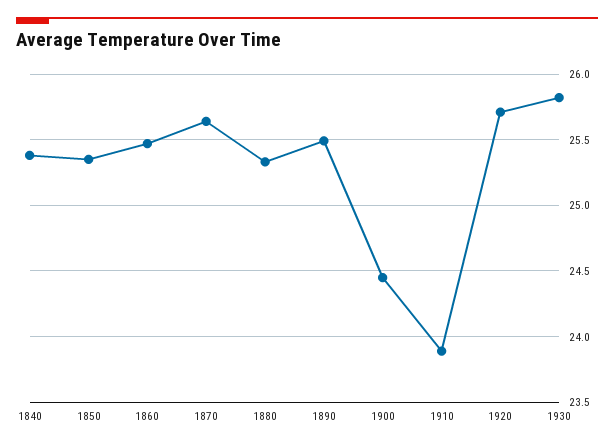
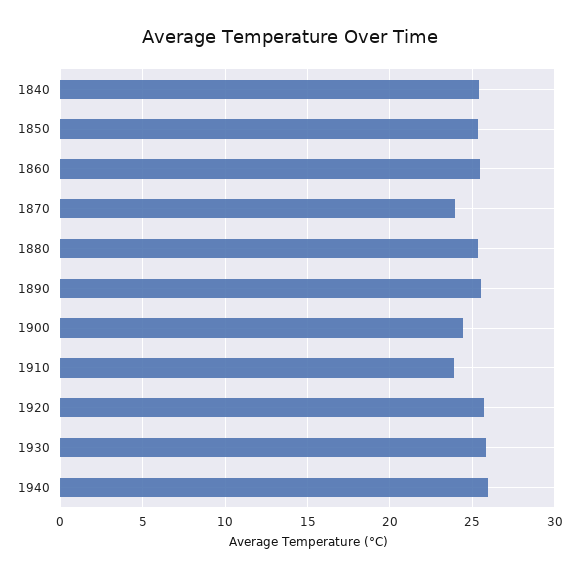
1870: 25.65 -> 24
1940: none -> 26

